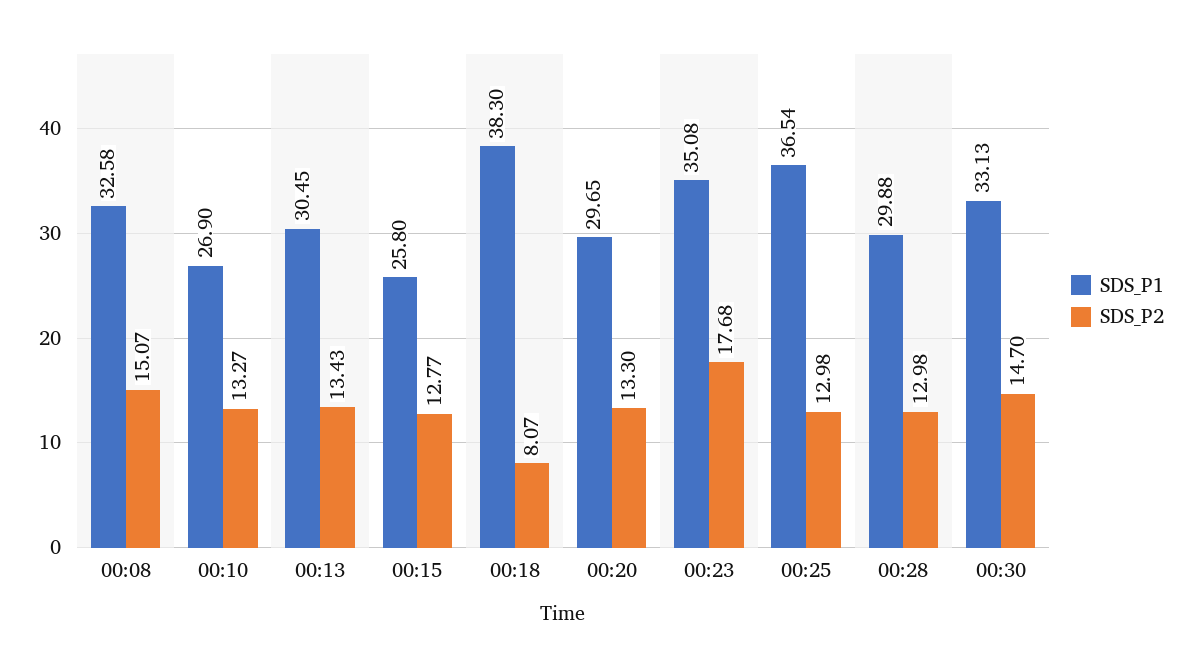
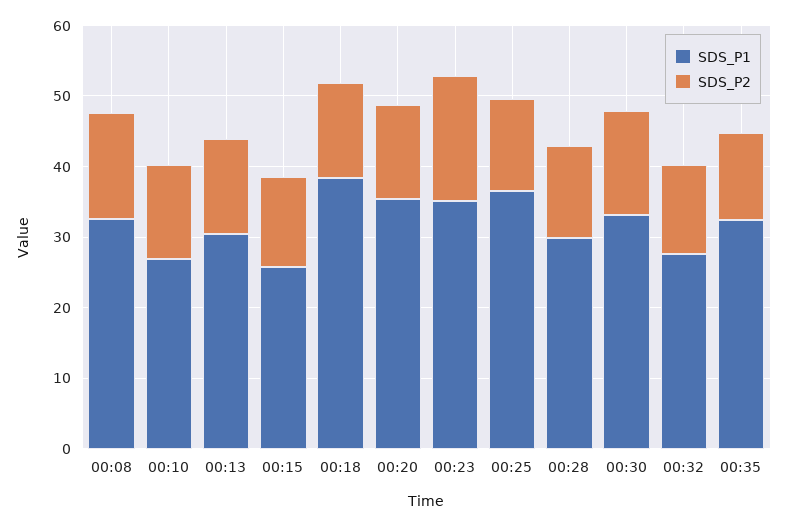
SDS_P2, 00:18: 8.07 -> 14
SDS_P1, 00:20: 29.65 -> 36
SDS_P1, 00:32: none -> 28
SDS_P2, 00:32: none -> 12
SDS_P1, 00:35: none -> 32
SDS_P2, 00:35: none -> 12

